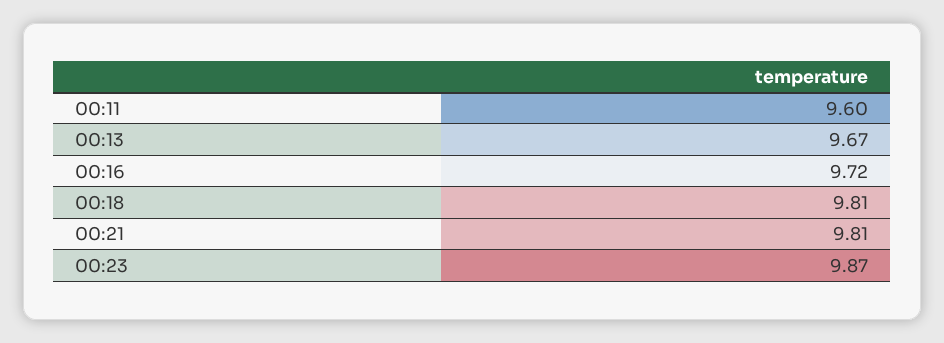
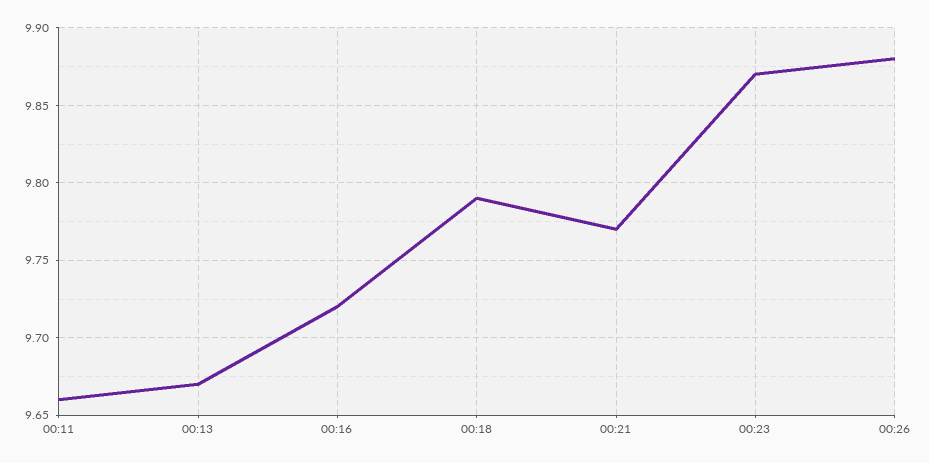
00:11: 9.6 -> 9.66
00:18: 9.81 -> 9.79
00:21: 9.81 -> 9.77
00:26: none -> 9.88

